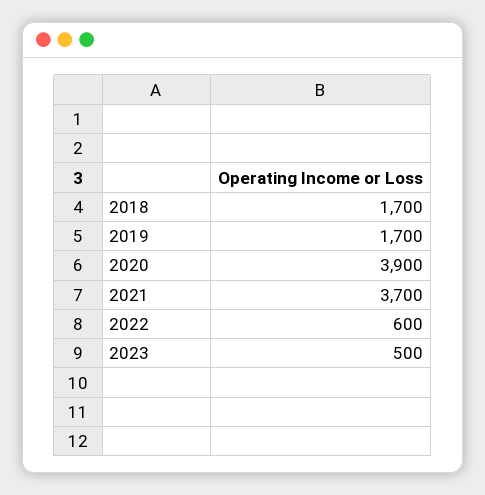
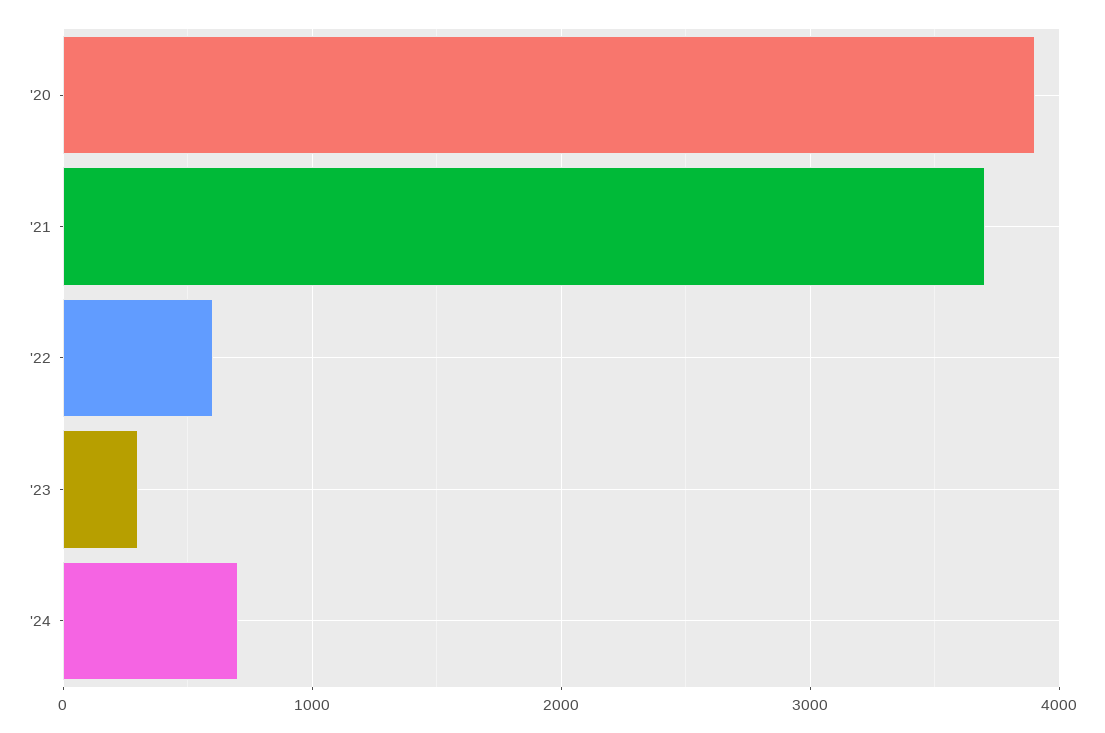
2018: 1700 -> none
2019: 1700 -> none
2023: 500 -> 300
'24: none -> 700

